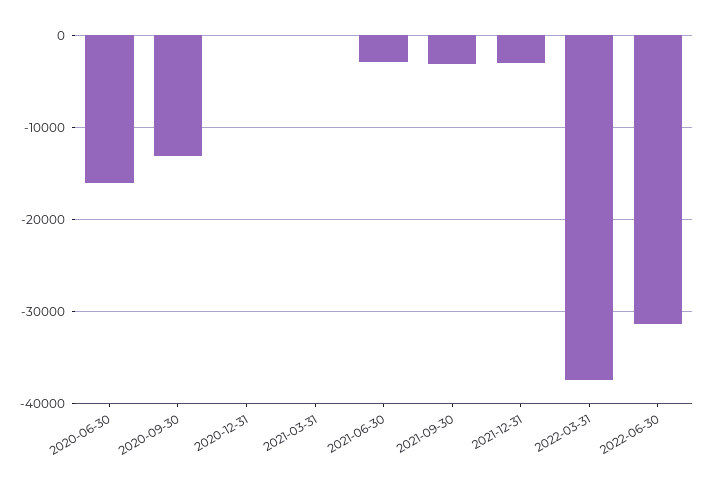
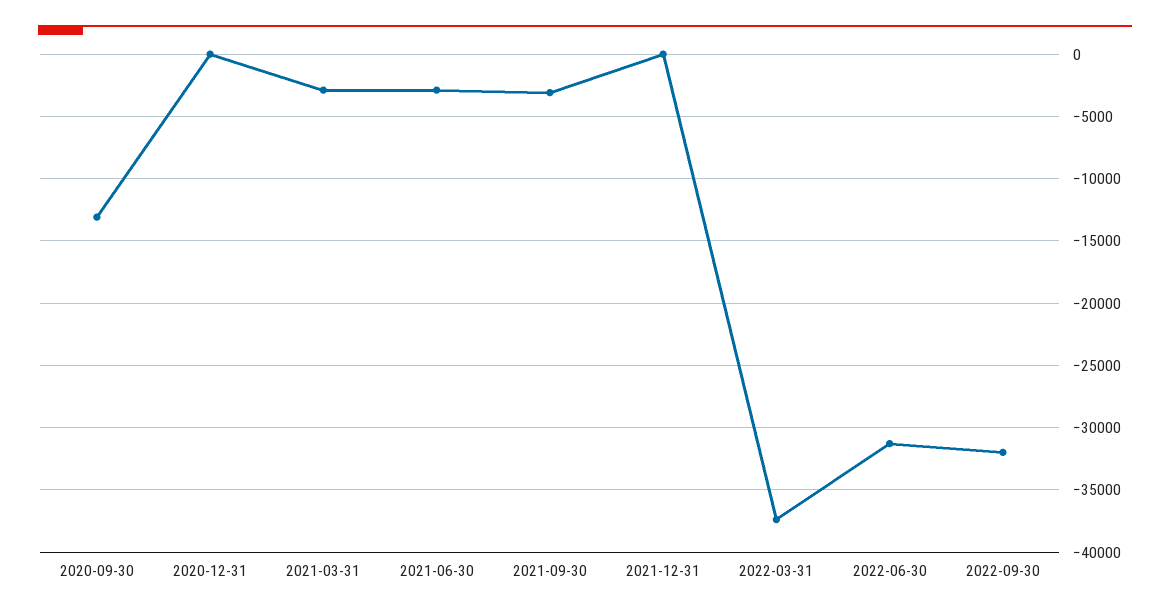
2020-06-30: -16000 -> none
2021-03-31: 0 -> -3000
2021-12-31: -3000 -> 0
2022-09-30: none -> -32000

